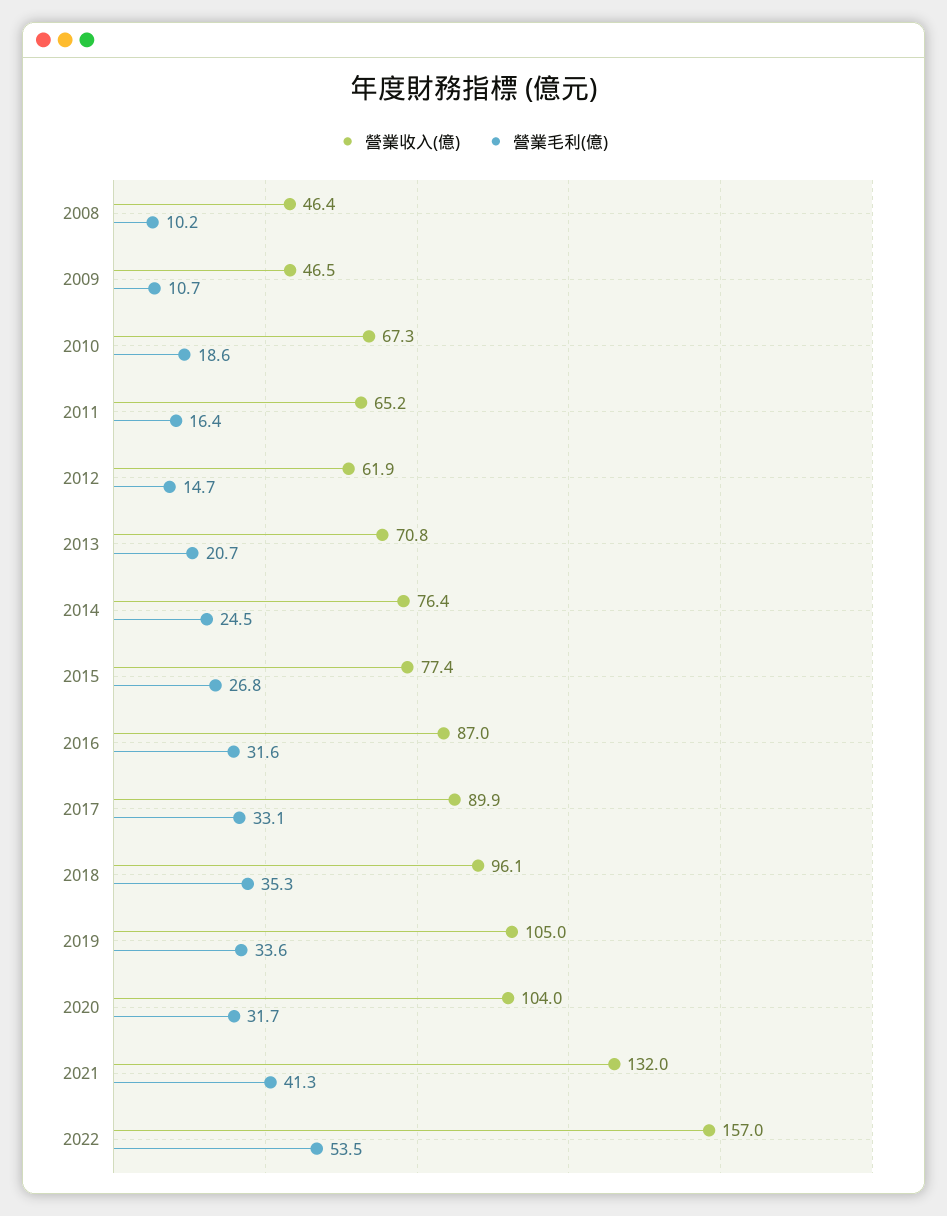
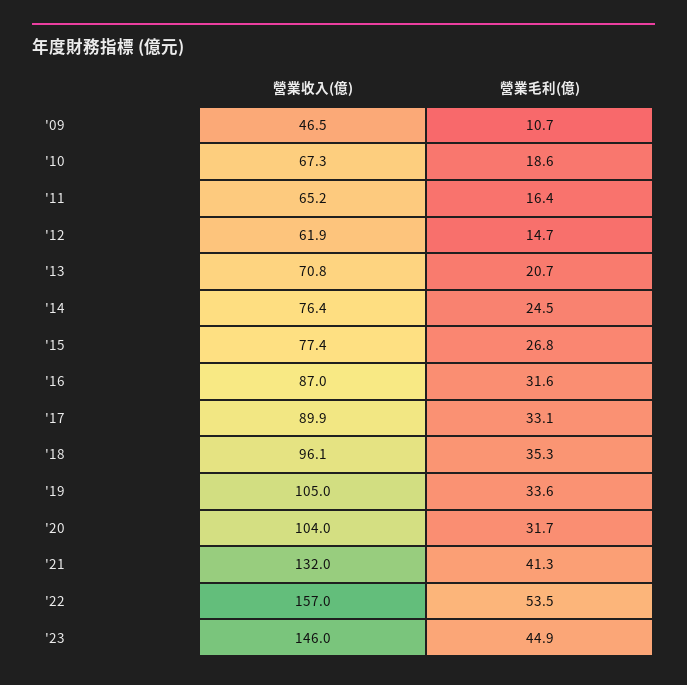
營業收入(億), 2008: 46.4 -> none
營業毛利(億), 2008: 10.2 -> none
營業收入(億), '23: none -> 146
營業毛利(億), '23: none -> 44.9

